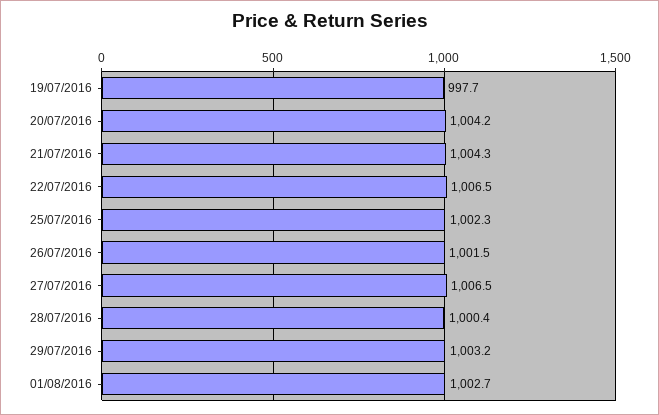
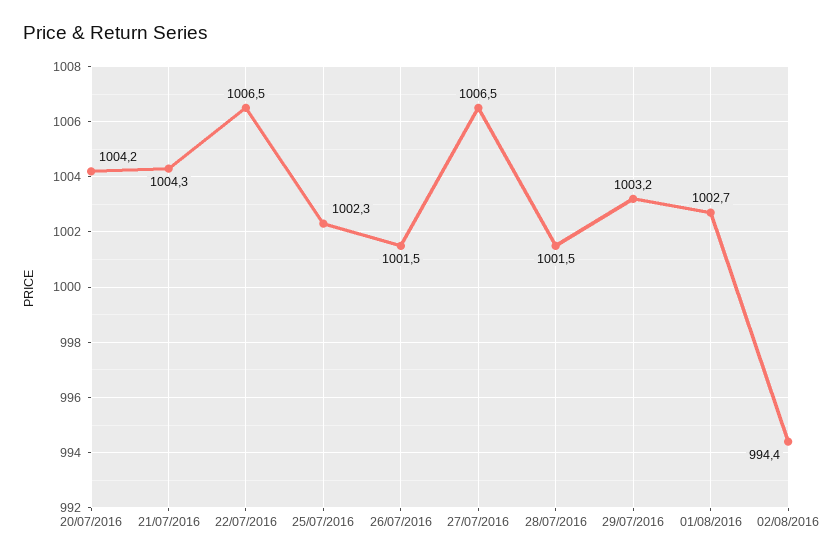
19/07/2016: 997.7 -> none
28/07/2016: 1000.4 -> 1001.5
02/08/2016: none -> 994.4

